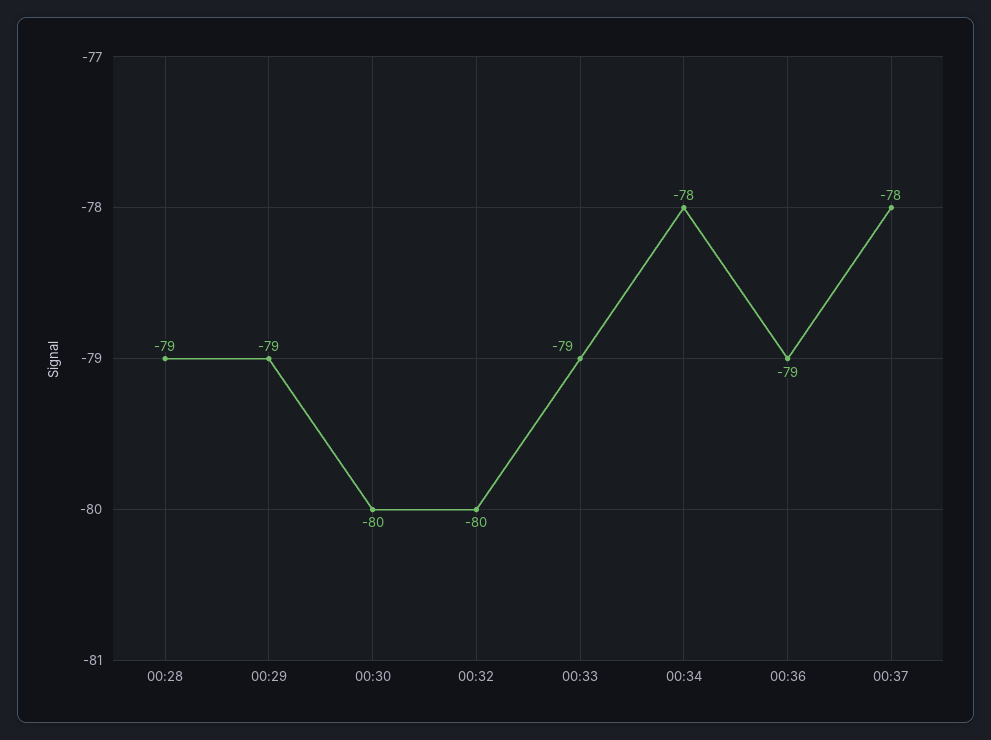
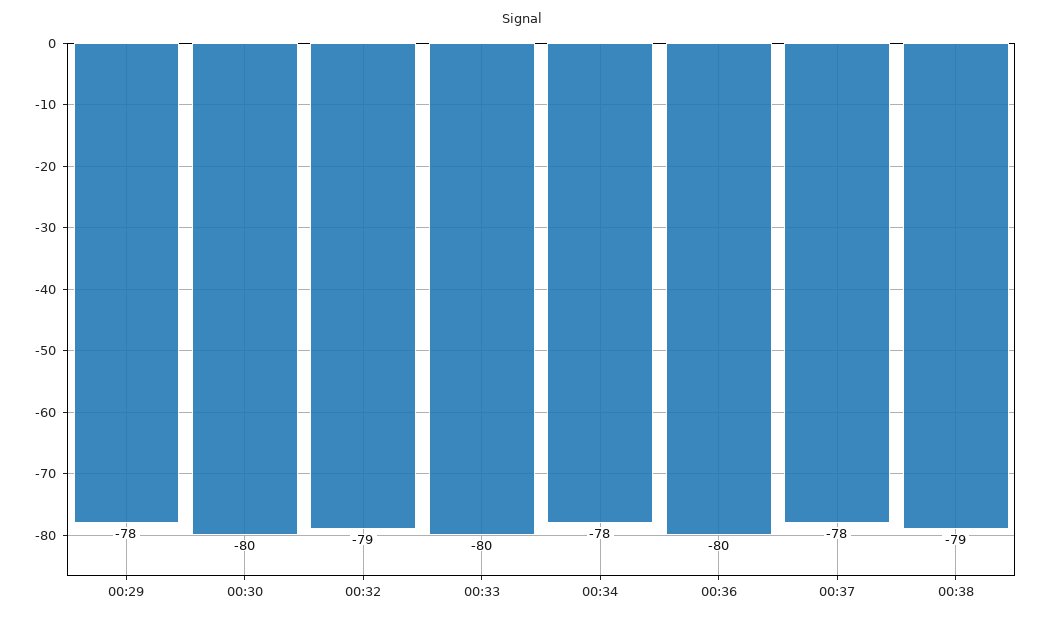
00:28: -79 -> none
00:29: -79 -> -78
00:32: -80 -> -79
00:33: -79 -> -80
00:36: -79 -> -80
00:38: none -> -79

